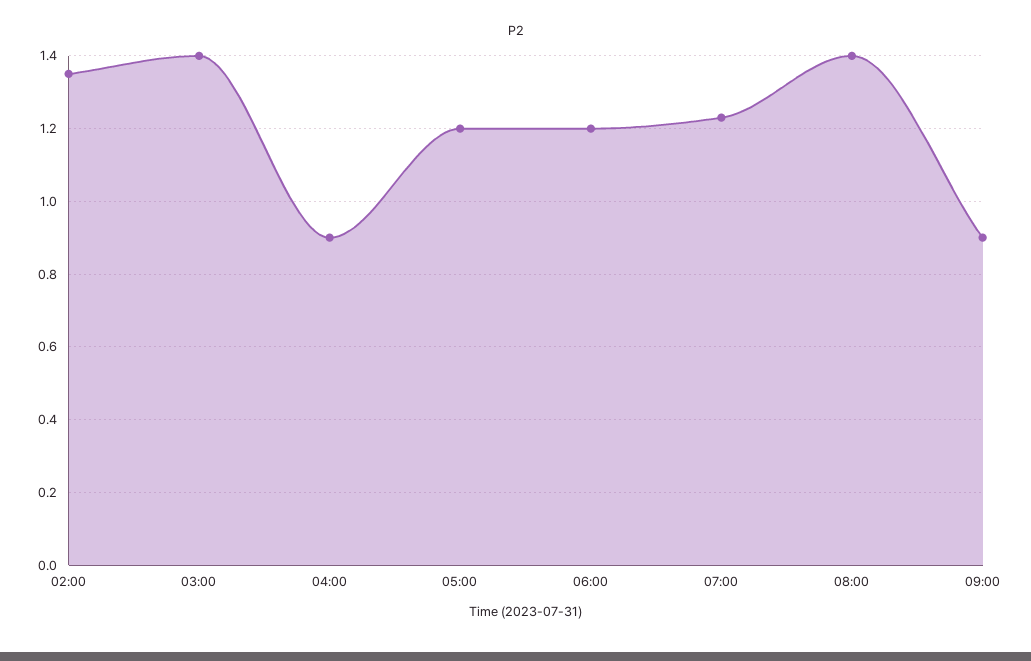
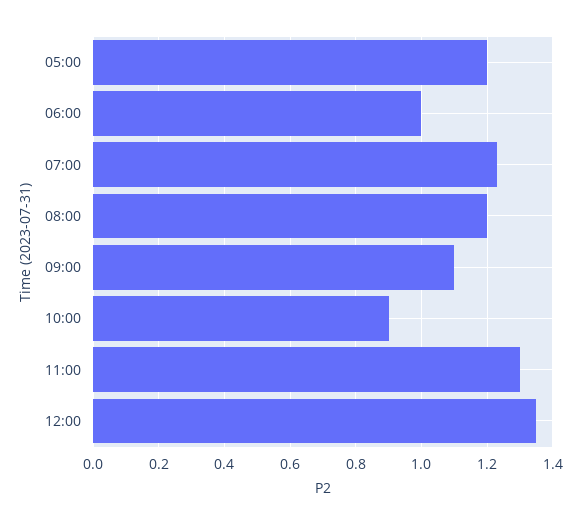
02:00: 1.35 -> none
03:00: 1.4 -> none
04:00: 0.9 -> none
06:00: 1.2 -> 1
08:00: 1.4 -> 1.2
09:00: 0.9 -> 1.1
10:00: none -> 0.9
11:00: none -> 1.3
12:00: none -> 1.35

